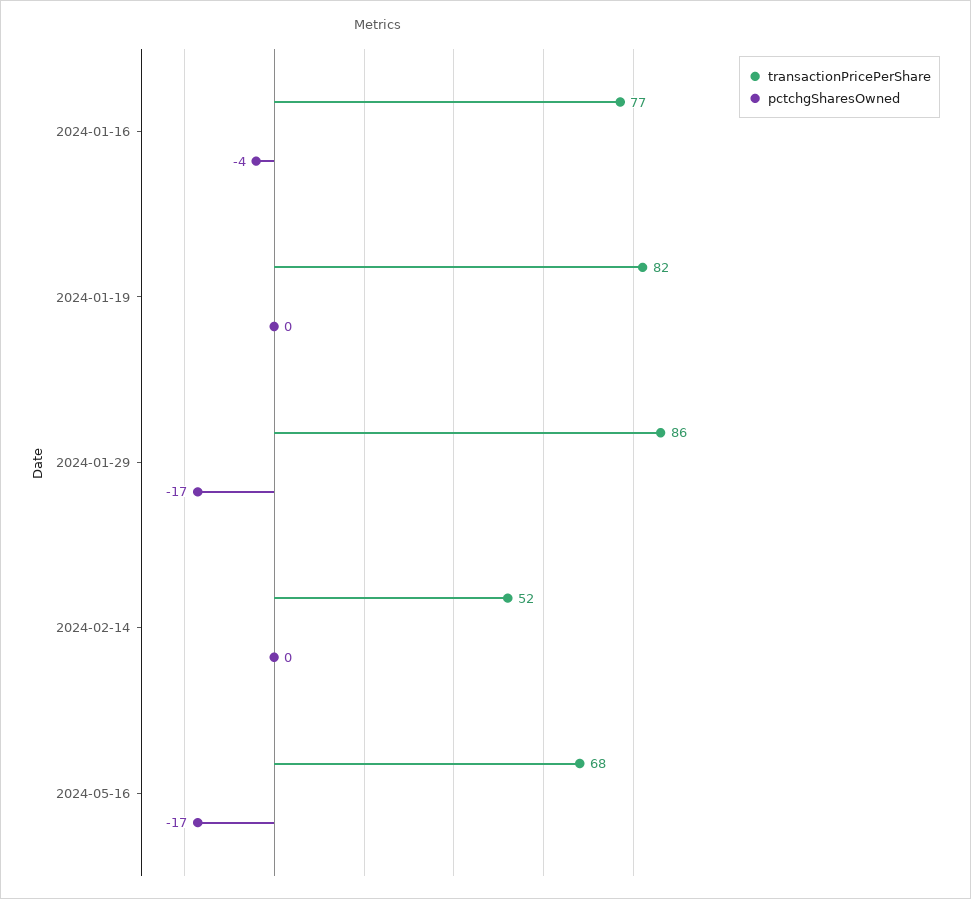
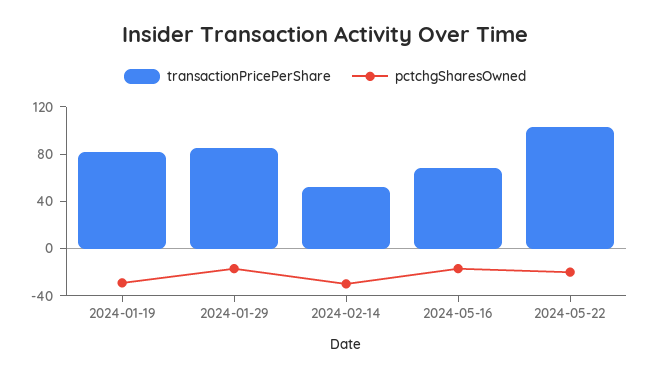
transactionPricePerShare, 2024-01-16: 77 -> none
pctchgSharesOwned, 2024-01-16: -4 -> none
pctchgSharesOwned, 2024-01-19: 0 -> -30
pctchgSharesOwned, 2024-02-14: 0 -> -30
transactionPricePerShare, 2024-05-22: none -> 100
pctchgSharesOwned, 2024-05-22: none -> -20

